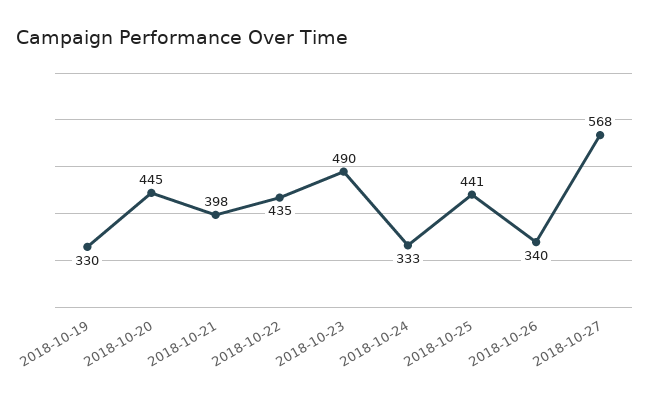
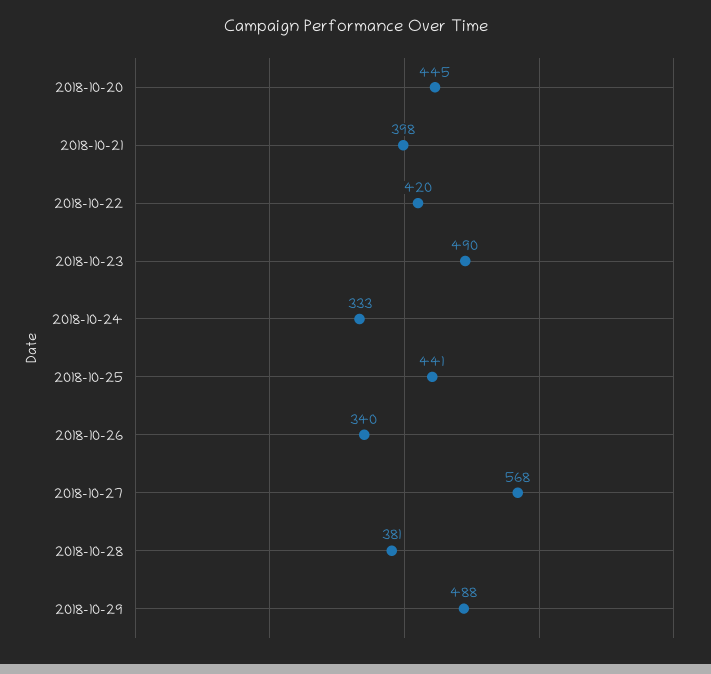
2018-10-19: 330 -> none
2018-10-22: 435 -> 420
2018-10-28: none -> 381
2018-10-29: none -> 488

